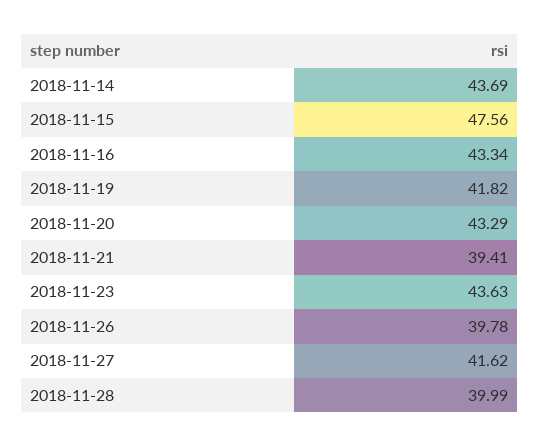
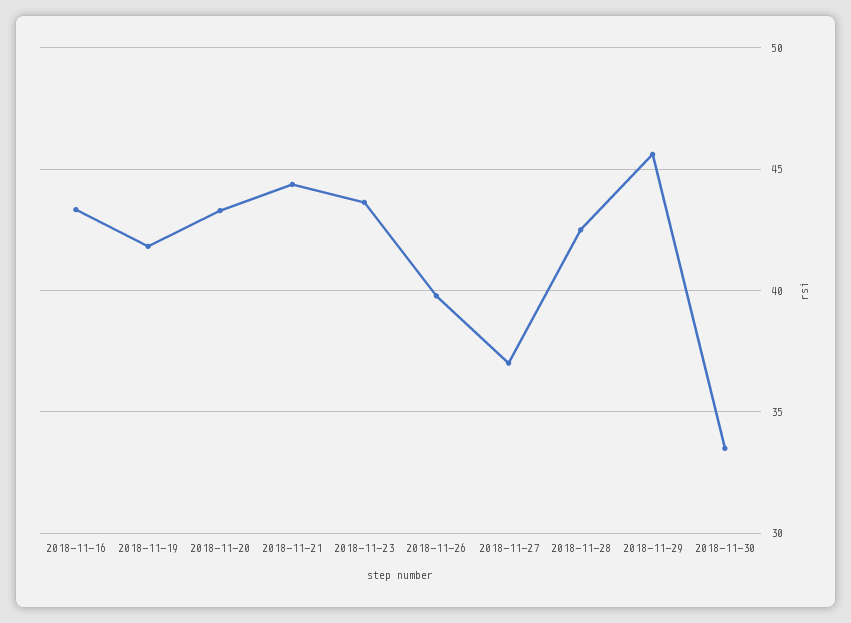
2018-11-14: 43.69 -> none
2018-11-15: 47.56 -> none
2018-11-21: 39.41 -> 44.5
2018-11-27: 41.62 -> 37
2018-11-28: 39.99 -> 42.5
2018-11-29: none -> 45.5
2018-11-30: none -> 33.5

